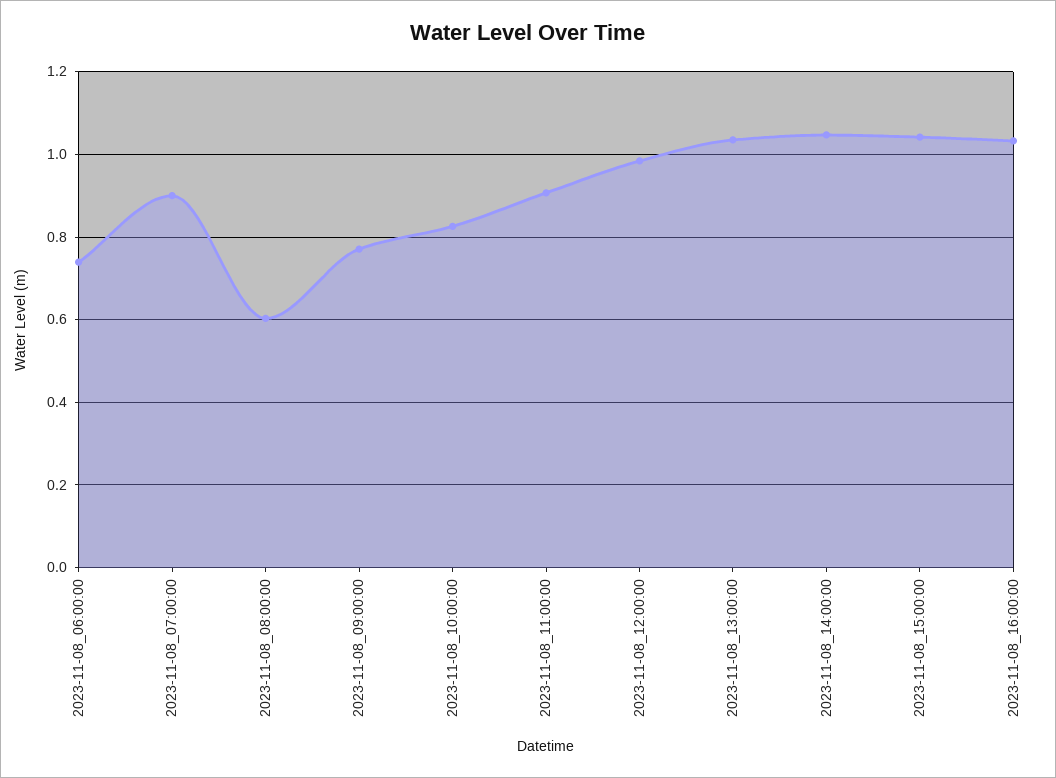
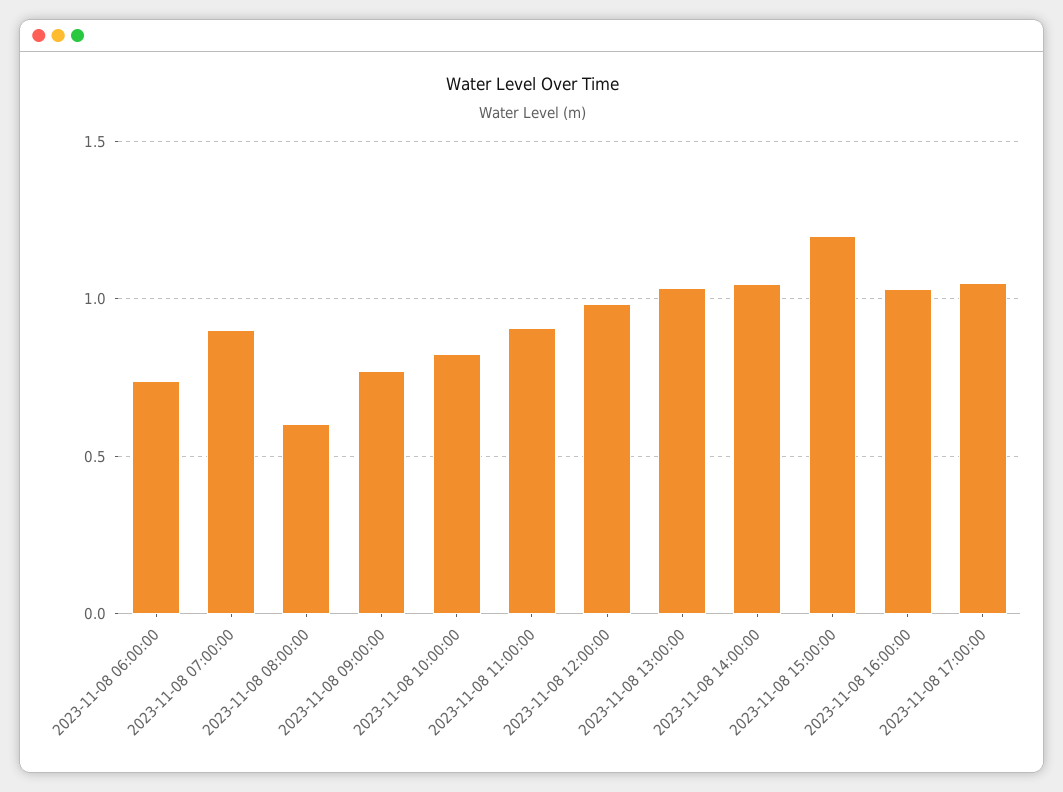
2023-11-08_15:00:00: 1.04 -> 1.2
2023-11-08 17:00:00: none -> 1.05

